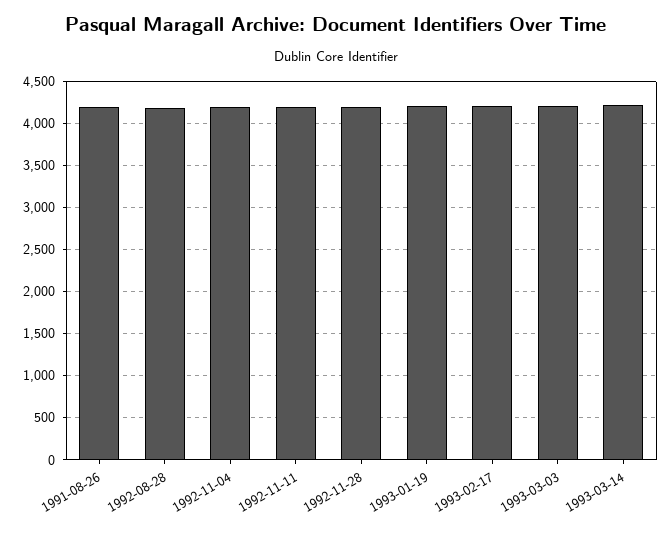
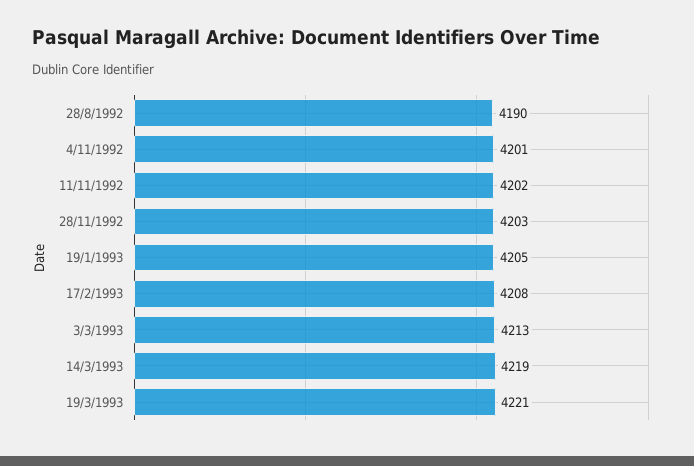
1991-08-26: 4200 -> none
19/3/1993: none -> 4221

